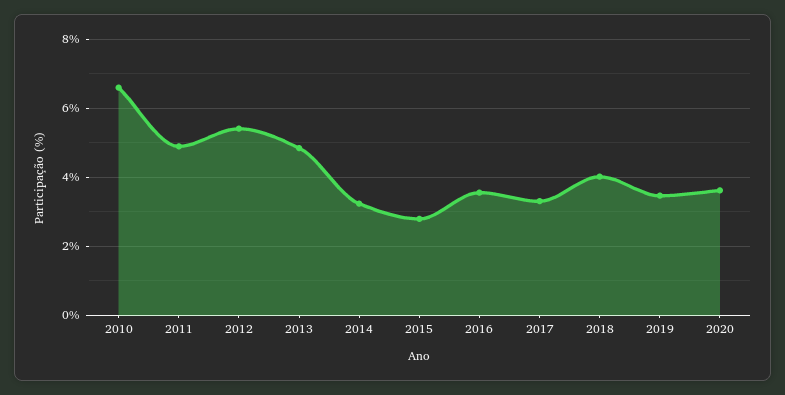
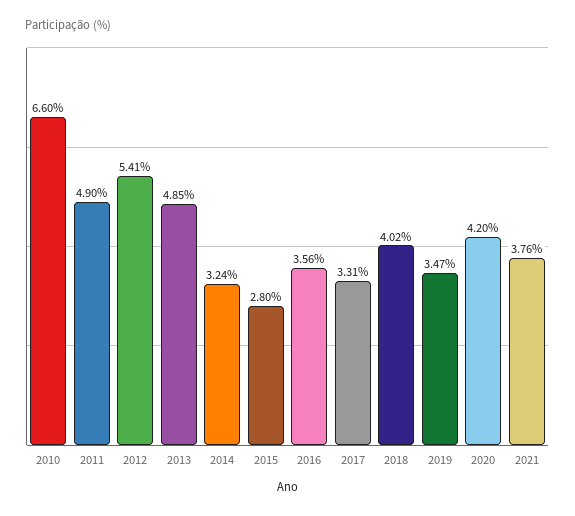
2020: 3.6 -> 4.2
2021: none -> 3.76

